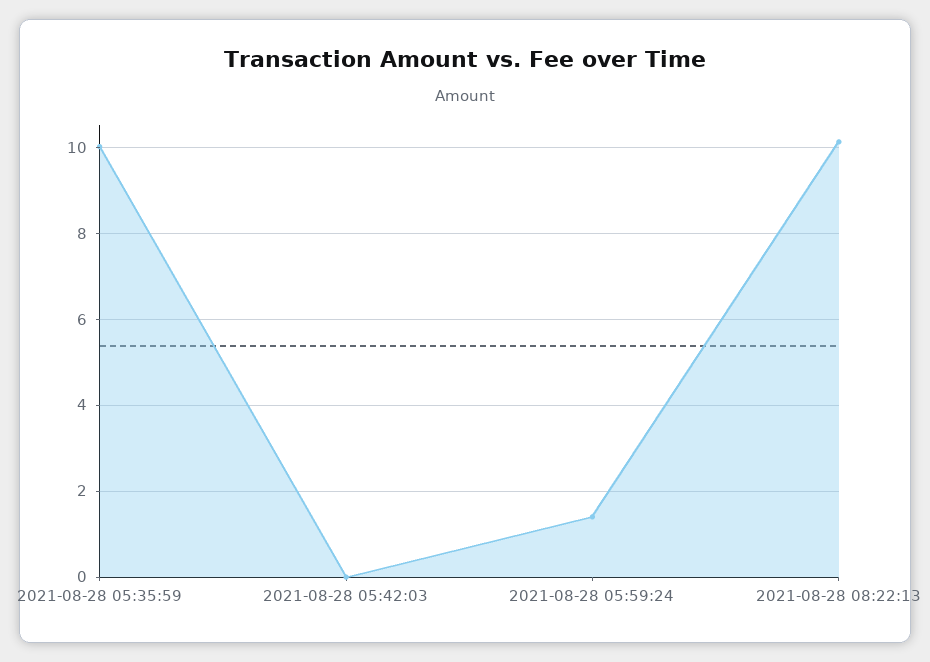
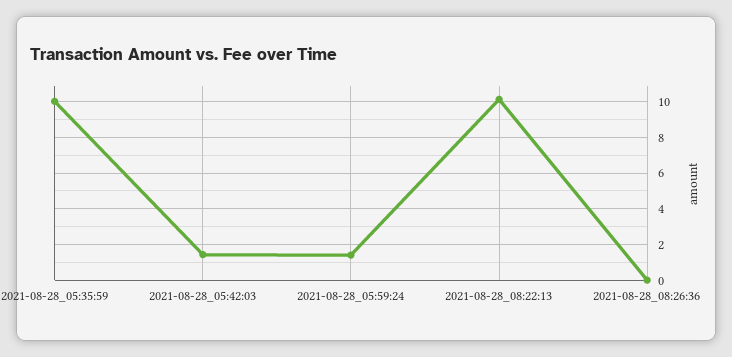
2021-08-28 05:42:03: 0 -> 1.5
2021-08-28_08:26:36: none -> 0

